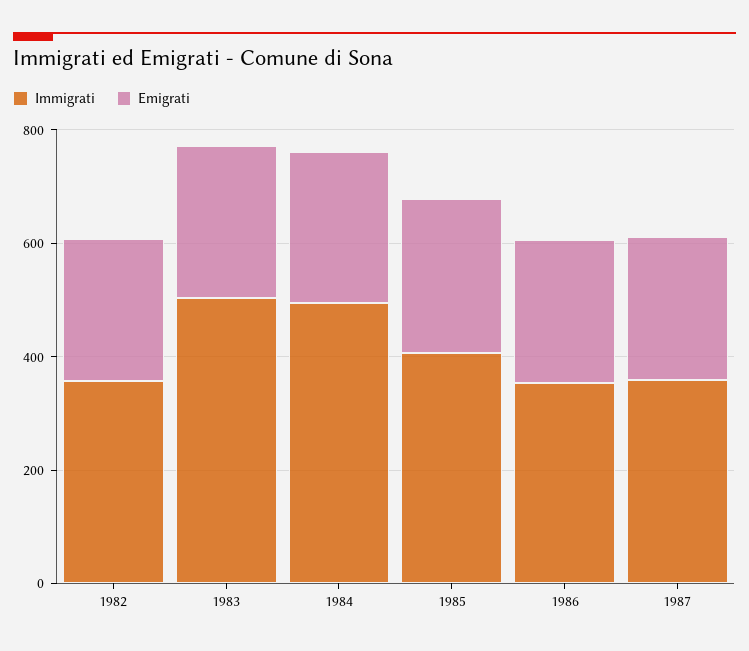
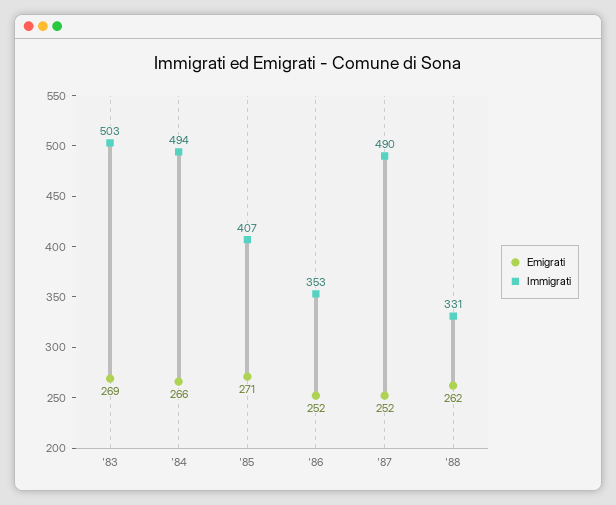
Immigrati, 1982: 350 -> none
Emigrati, 1982: 250 -> none
Immigrati, 1987: 350 -> 490
Emigrati, '88: none -> 262
Immigrati, '88: none -> 331

